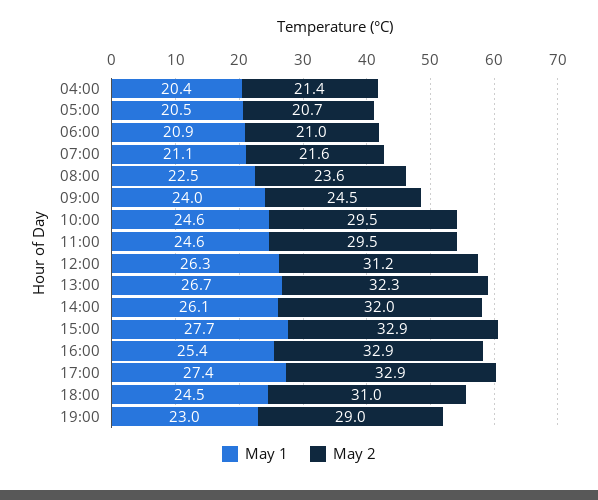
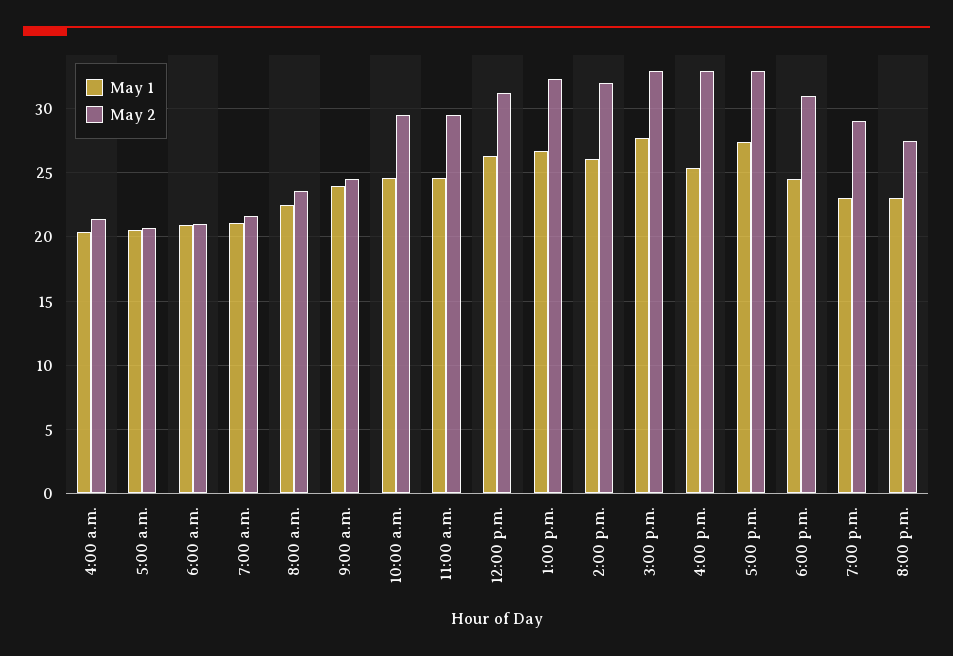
May 1, 8:00 p.m.: none -> 23
May 2, 8:00 p.m.: none -> 27.5

